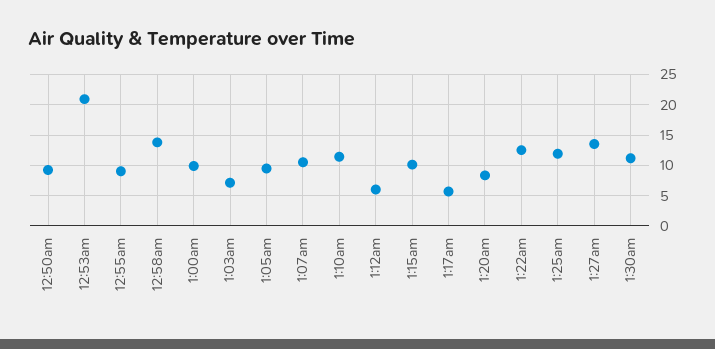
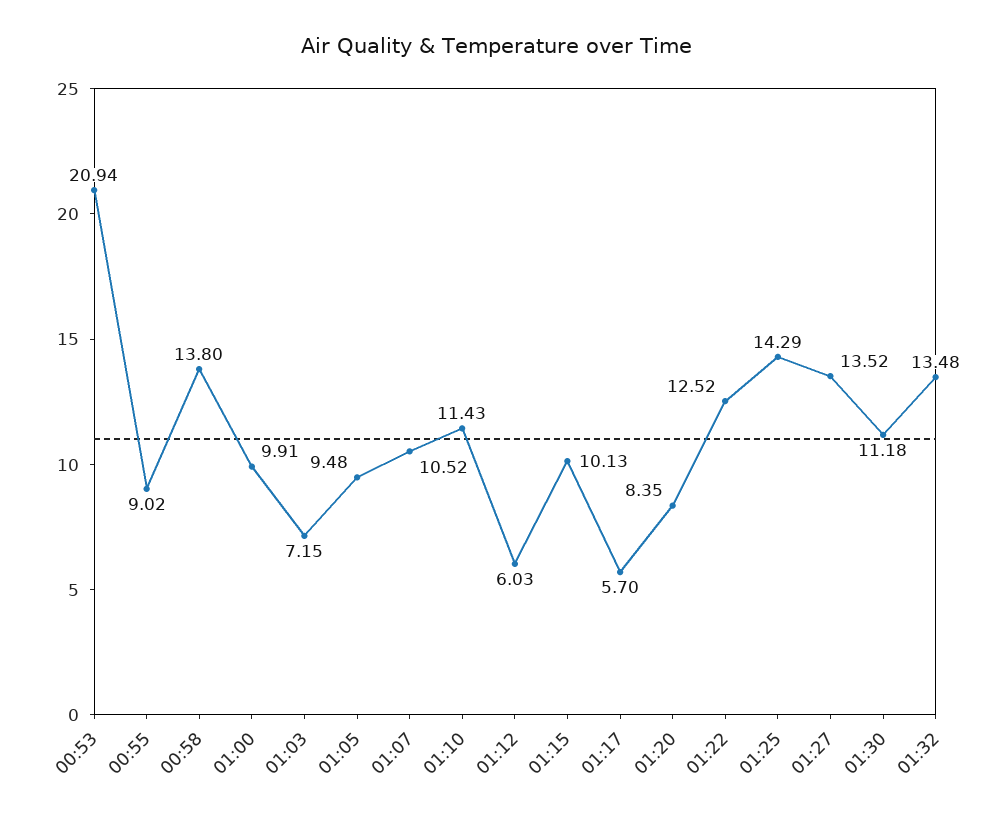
12:50am: 9 -> none
1:25am: 12 -> 14.29
01:32: none -> 13.48

